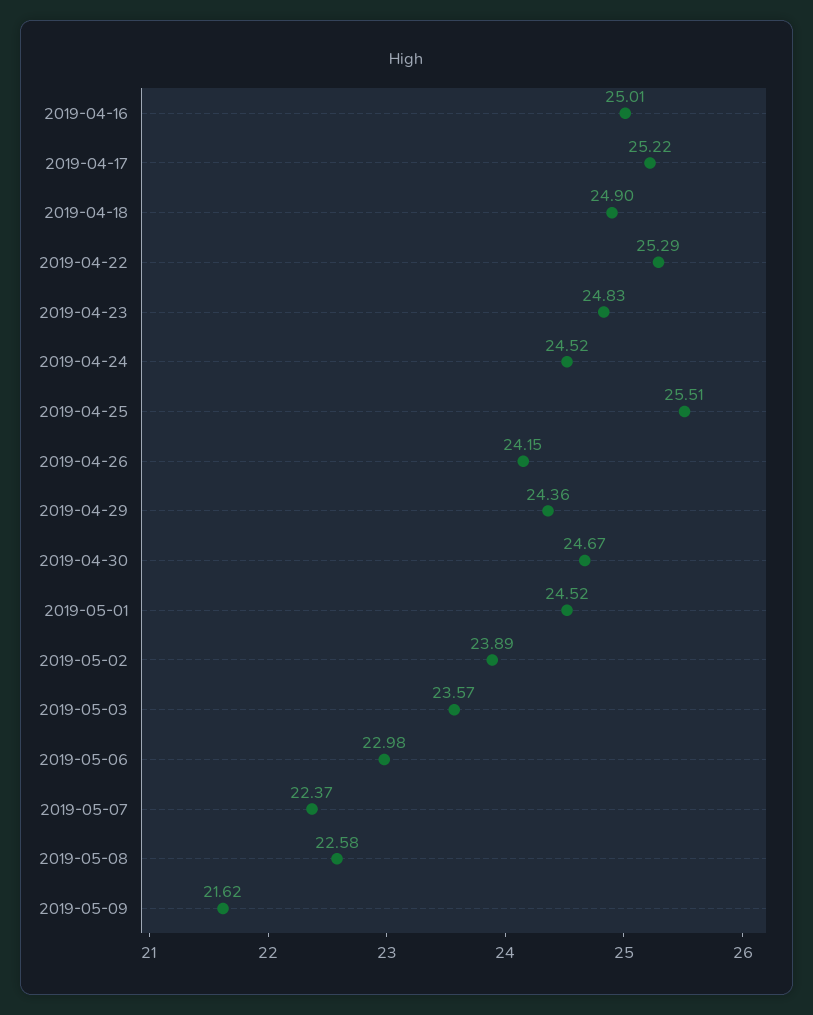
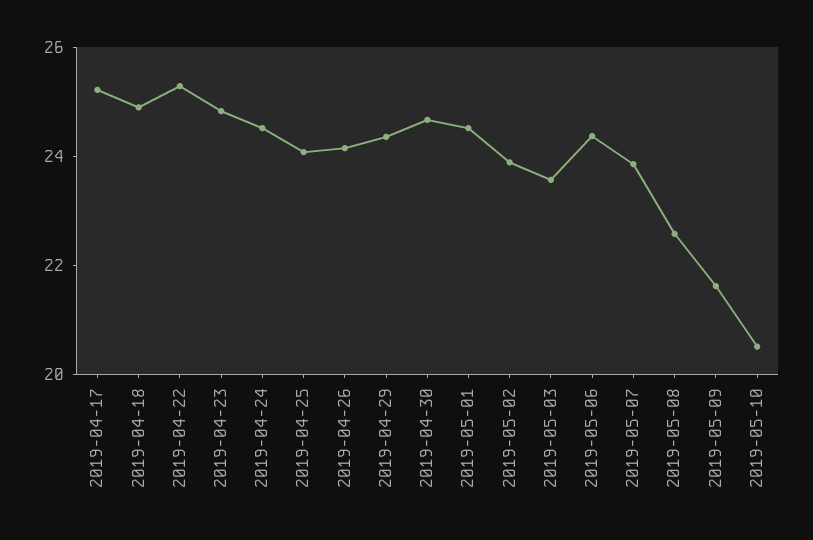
2019-04-16: 25.01 -> none
2019-04-25: 25.51 -> 24
2019-05-06: 22.98 -> 24.5
2019-05-07: 22.37 -> 24
2019-05-10: none -> 20.5

